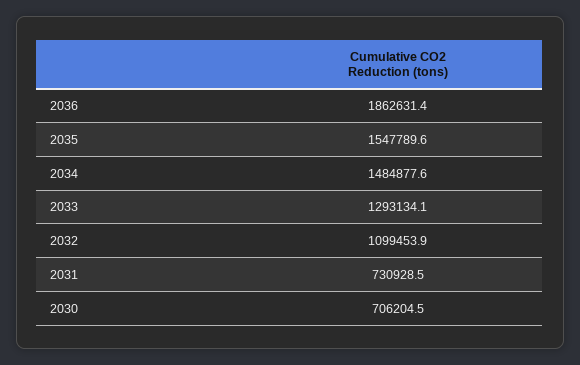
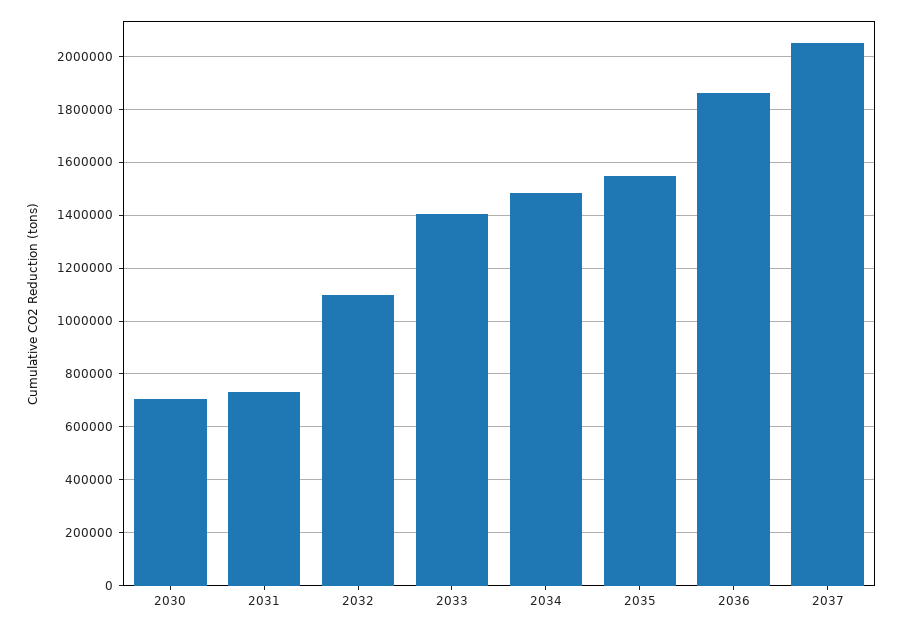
2033: 1293134.1 -> 1400000
2037: none -> 2050000

